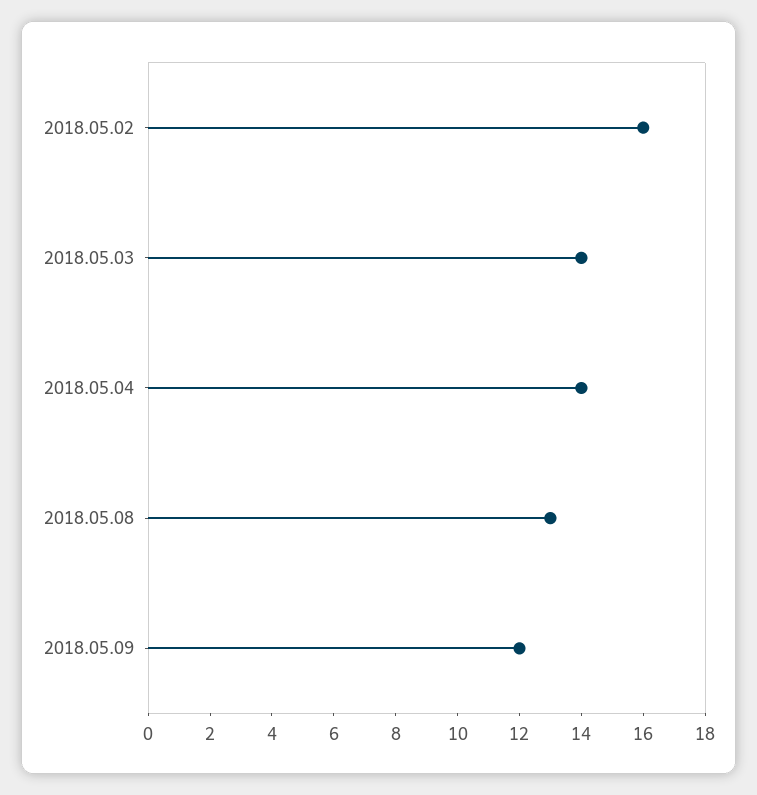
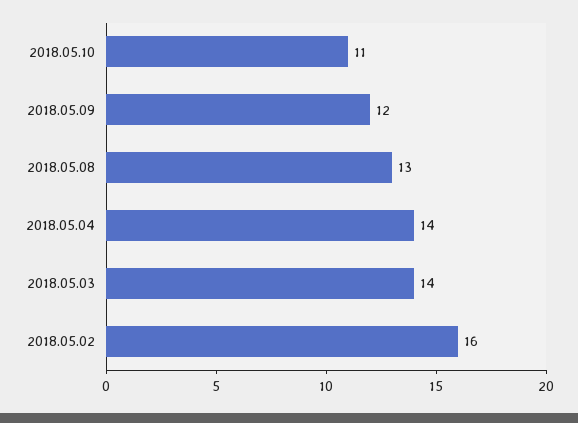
2018.05.10: none -> 11

